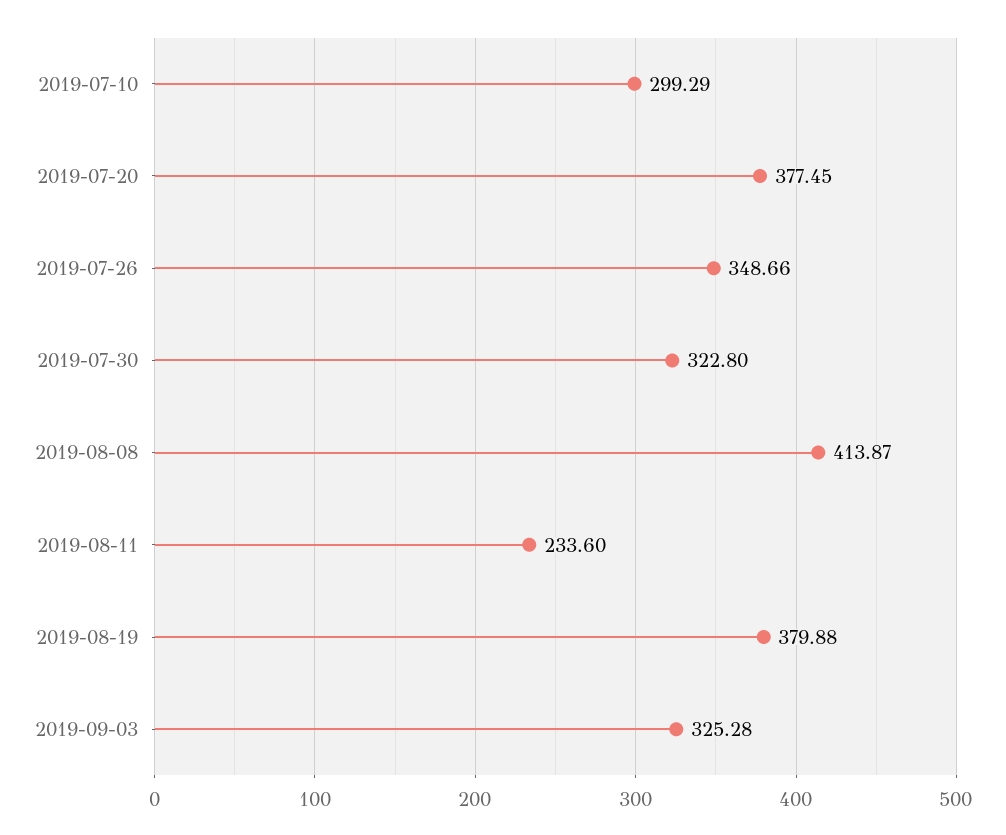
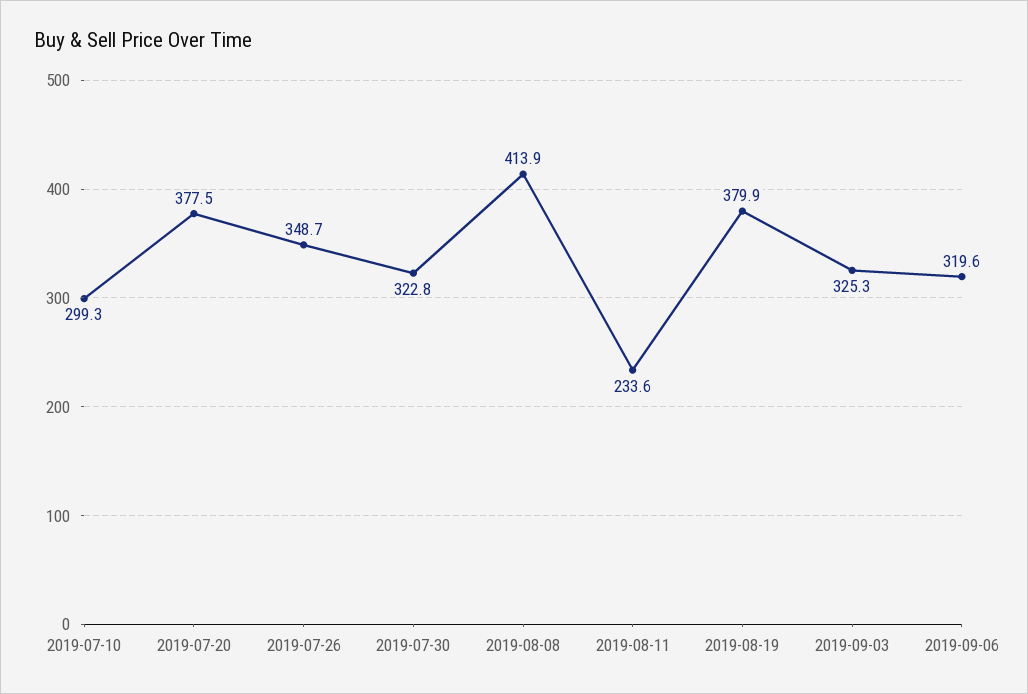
2019-09-06: none -> 319.6

